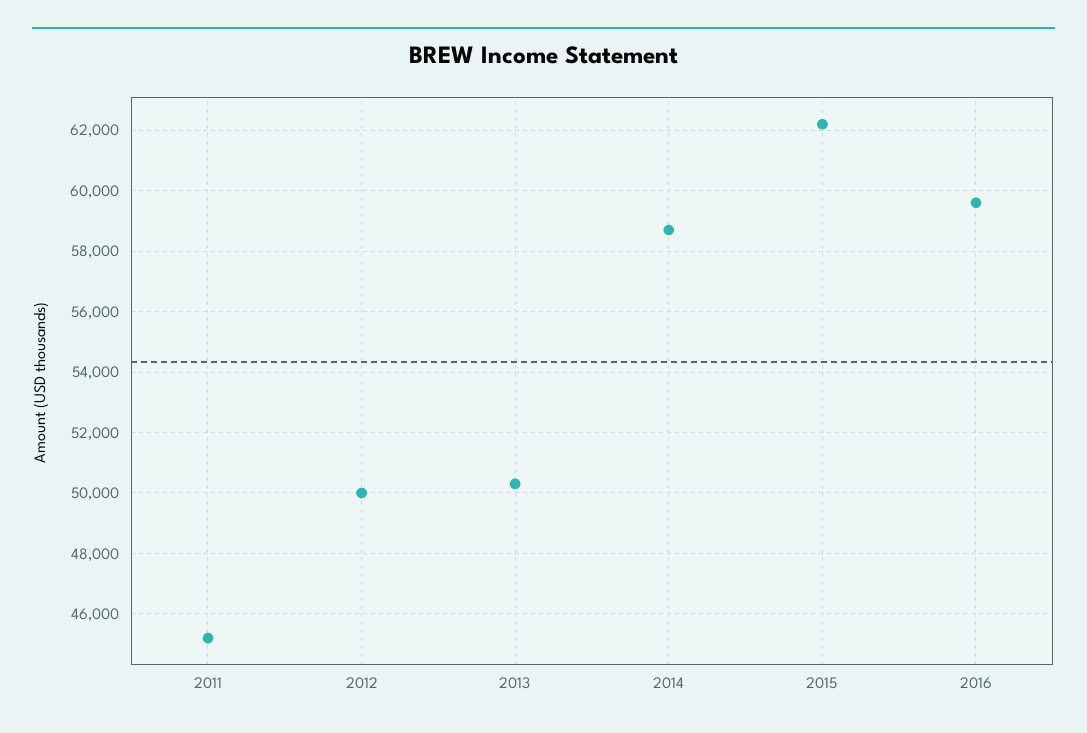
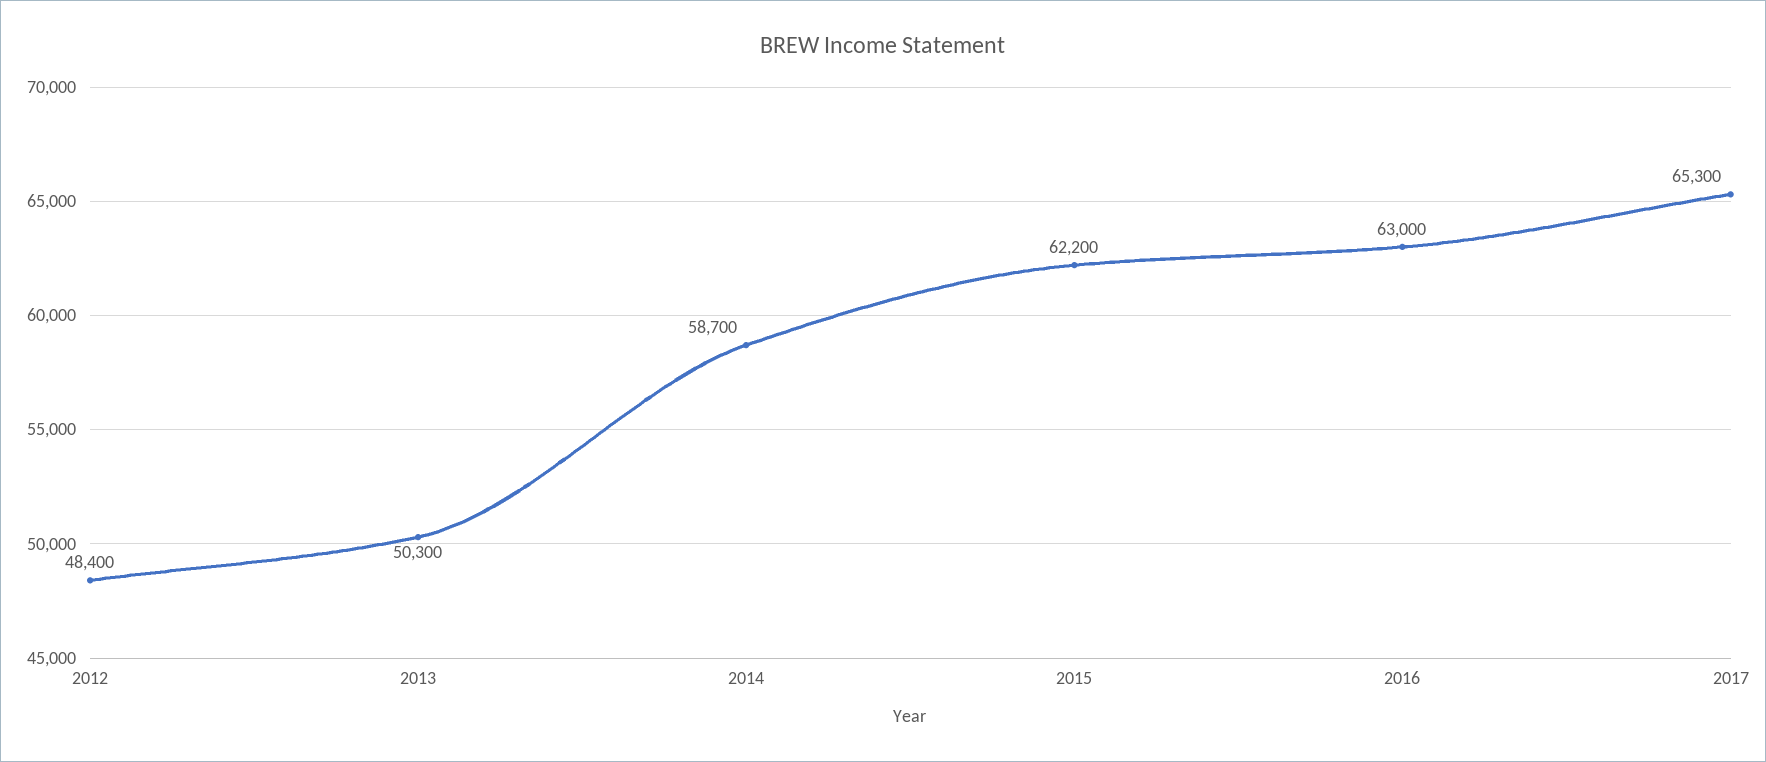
2011: 45200 -> none
2012: 50000 -> 48400
2016: 59600 -> 63000
2017: none -> 65300

